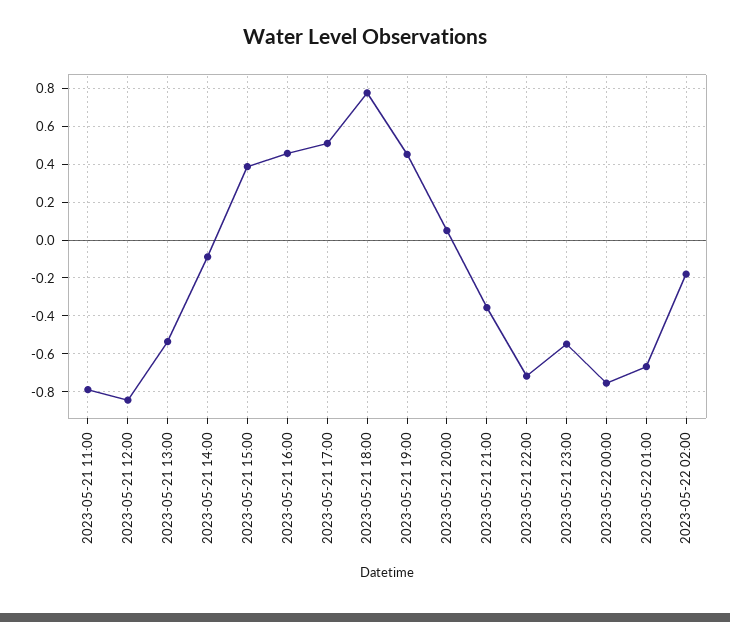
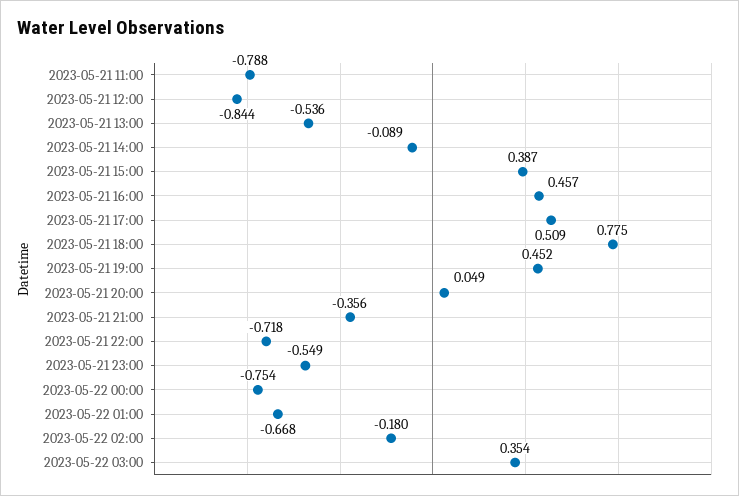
2023-05-22 03:00: none -> 0.354

